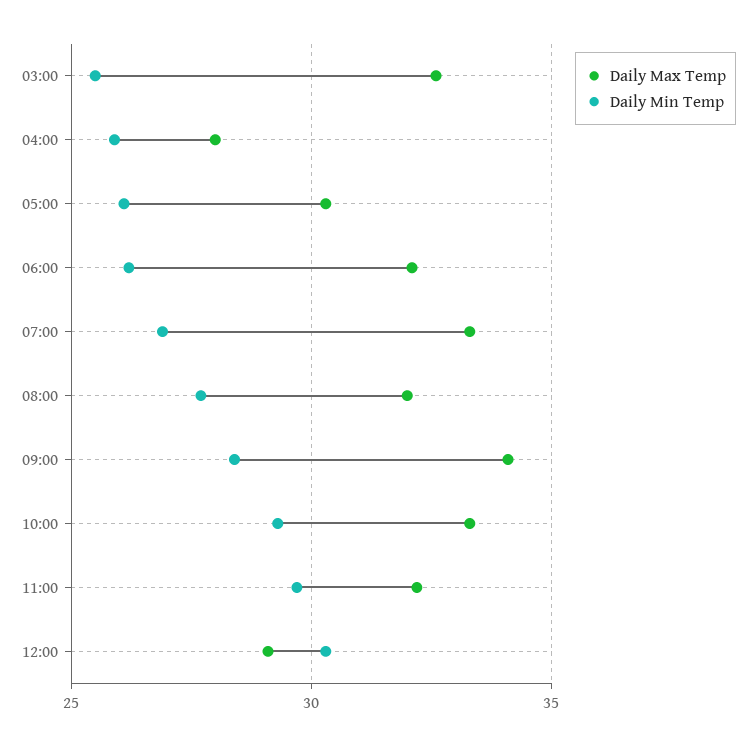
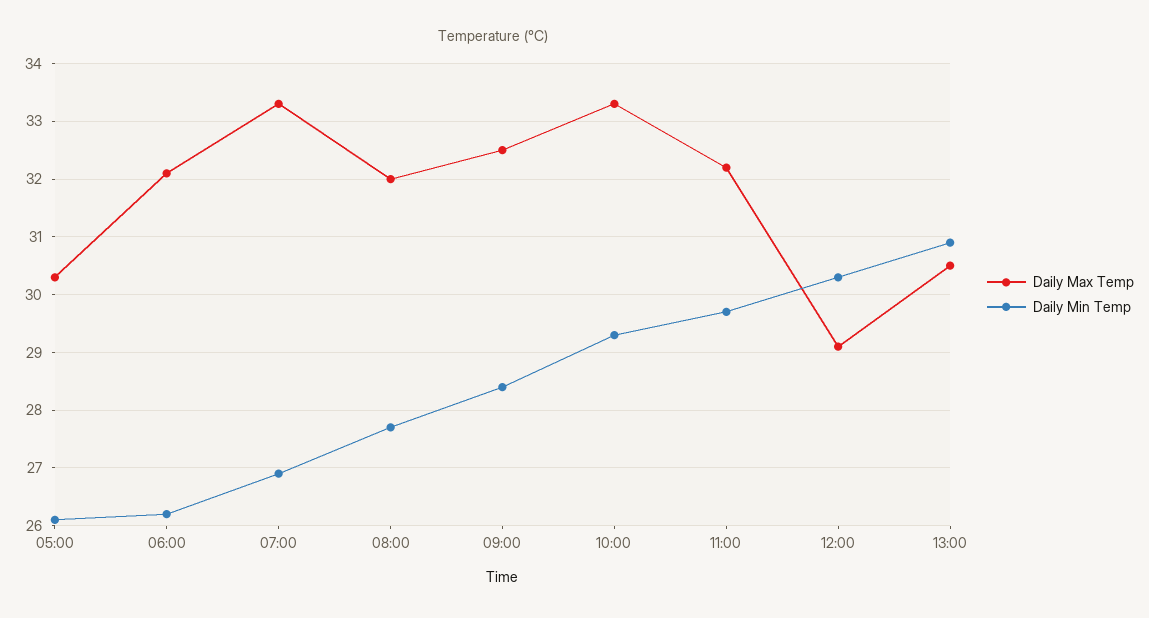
Daily Max Temp, 03:00: 32.5 -> none
Daily Min Temp, 03:00: 25.5 -> none
Daily Max Temp, 04:00: 28 -> none
Daily Min Temp, 04:00: 26 -> none
Daily Max Temp, 09:00: 34 -> 32.5
Daily Max Temp, 13:00: none -> 30.5
Daily Min Temp, 13:00: none -> 31

